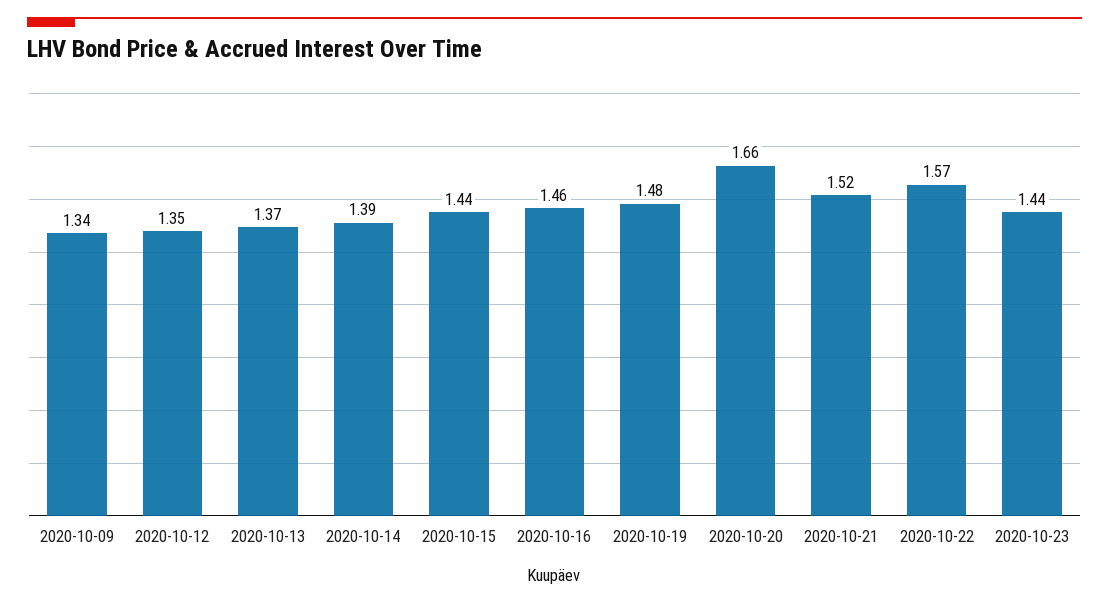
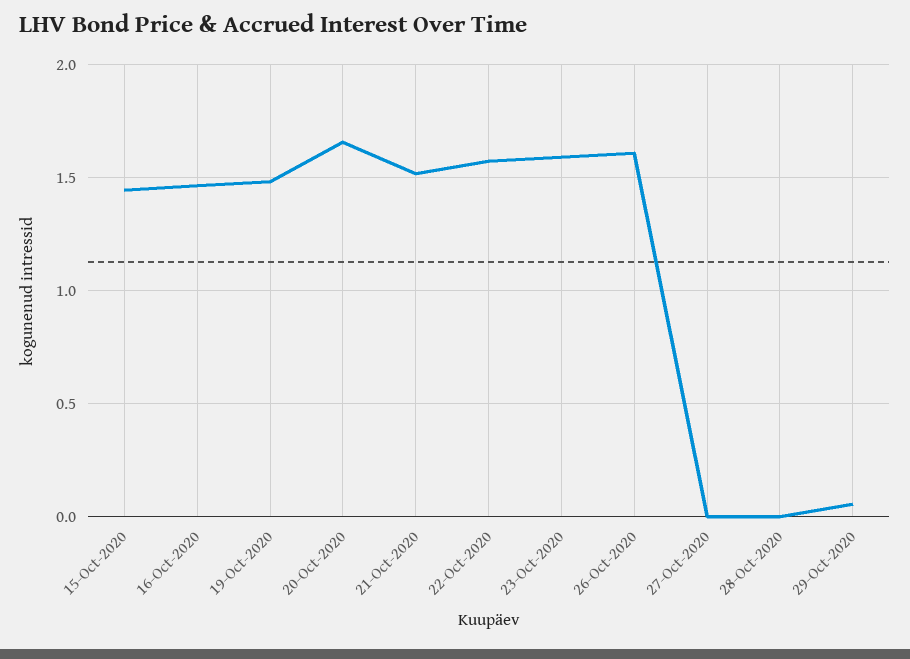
2020-10-09: 1.34 -> none
2020-10-12: 1.35 -> none
2020-10-13: 1.37 -> none
2020-10-14: 1.39 -> none
2020-10-23: 1.44 -> 1.6
26-Oct-2020: none -> 1.6
27-Oct-2020: none -> 0
28-Oct-2020: none -> 0
29-Oct-2020: none -> 0.05

